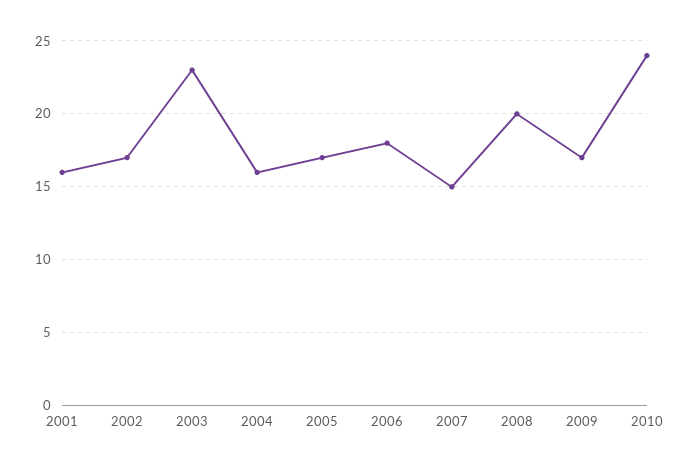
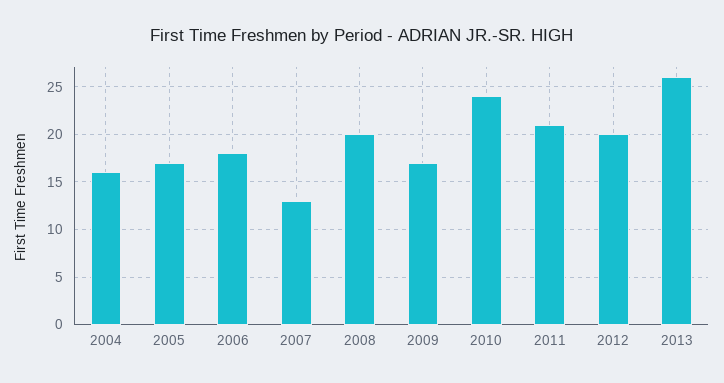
2001: 16 -> none
2002: 17 -> none
2003: 23 -> none
2007: 15 -> 13
2011: none -> 21
2012: none -> 20
2013: none -> 26

